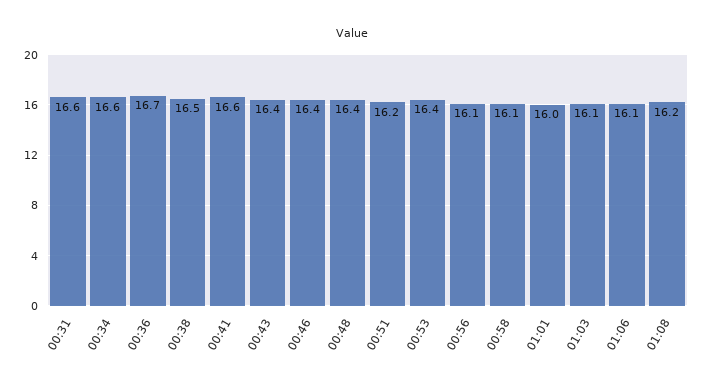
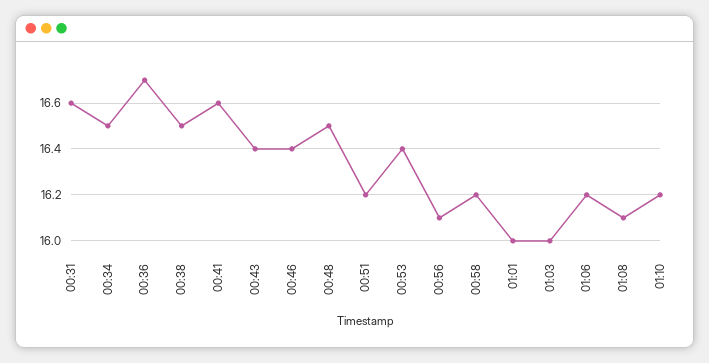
00:34: 16.6 -> 16.5
00:48: 16.4 -> 16.5
00:58: 16.1 -> 16.2
01:03: 16.1 -> 16
01:06: 16.1 -> 16.2
01:08: 16.2 -> 16.1
01:10: none -> 16.2

